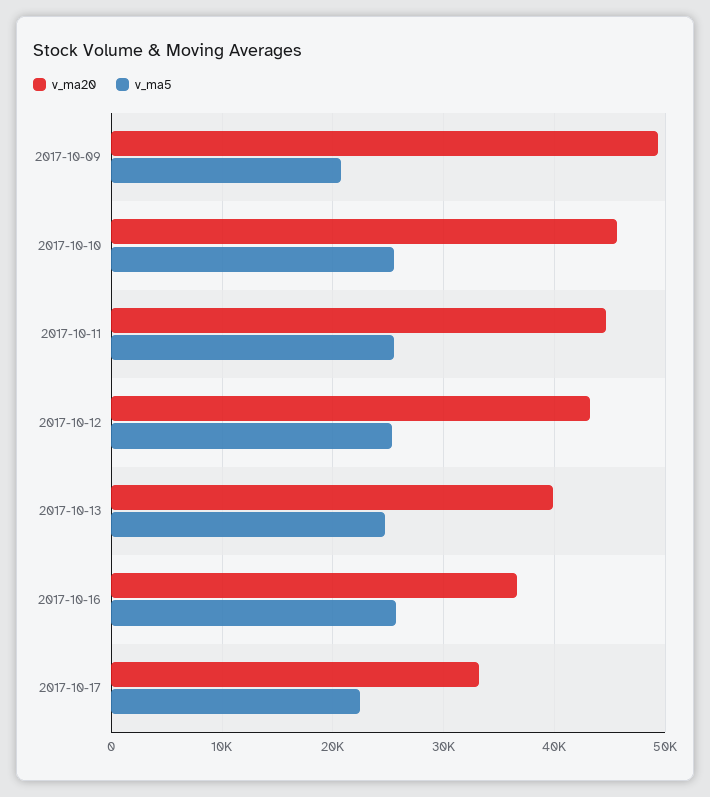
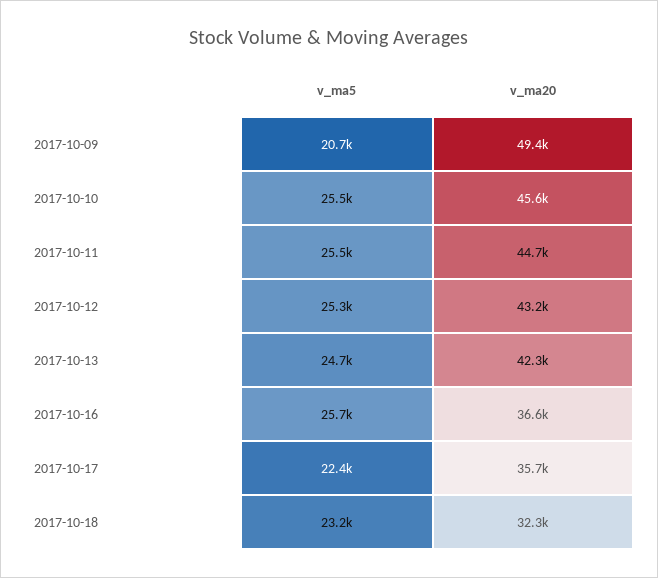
v_ma20, 2017-10-13: 40000 -> 42300
v_ma20, 2017-10-17: 33000 -> 35700
v_ma5, 2017-10-18: none -> 23200
v_ma20, 2017-10-18: none -> 32300

